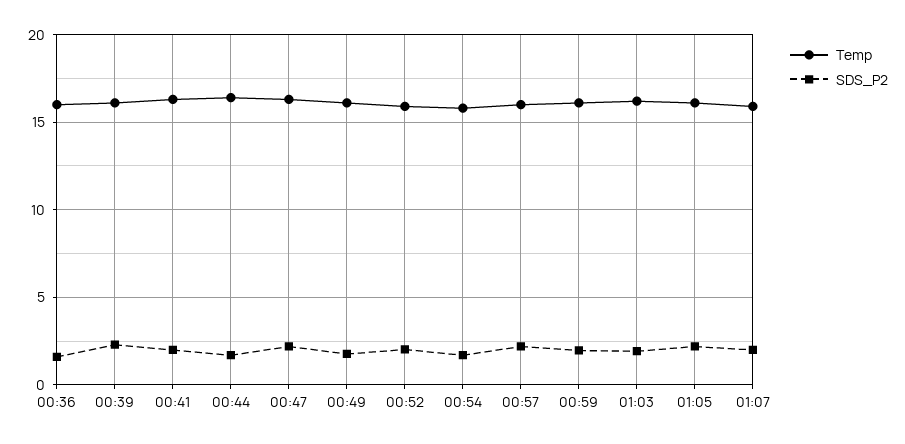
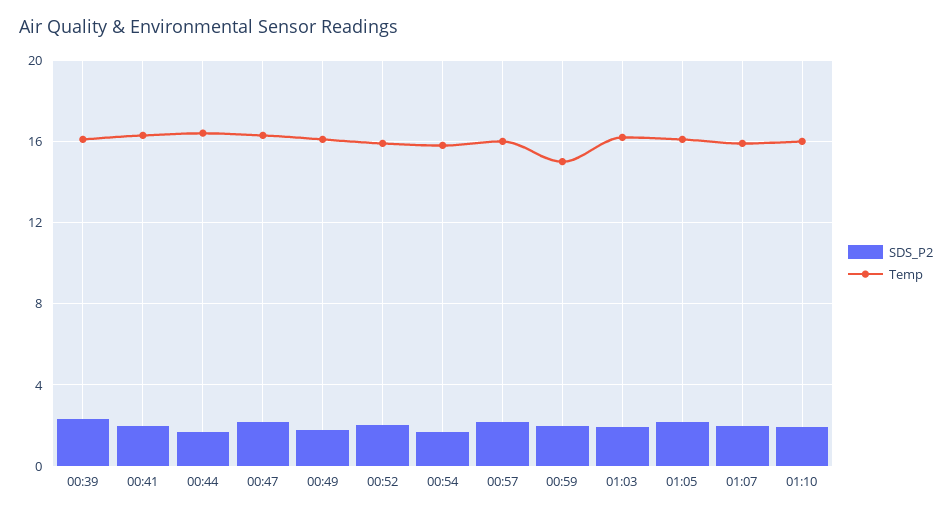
Temp, 00:36: 16 -> none
SDS_P2, 00:36: 1.5 -> none
Temp, 00:59: 16 -> 15
SDS_P2, 01:10: none -> 2
Temp, 01:10: none -> 16

